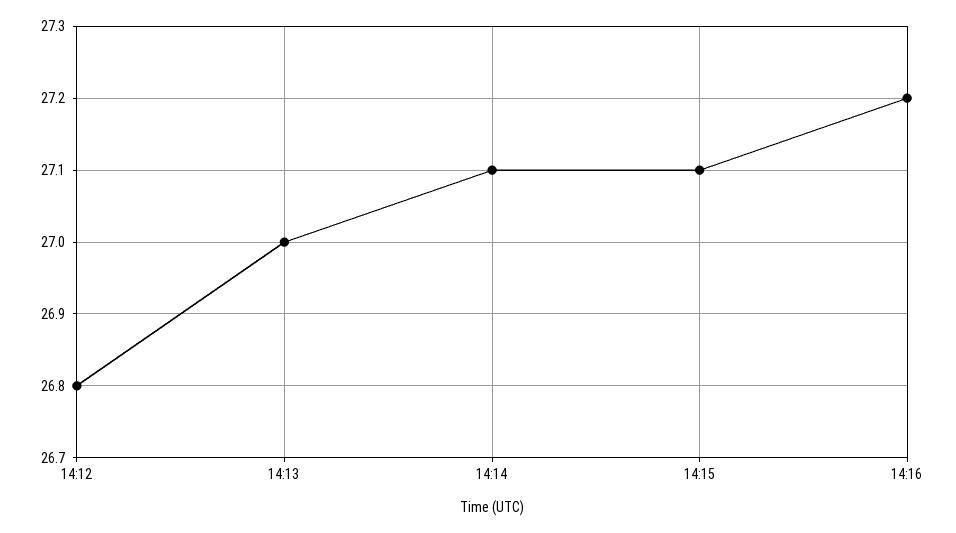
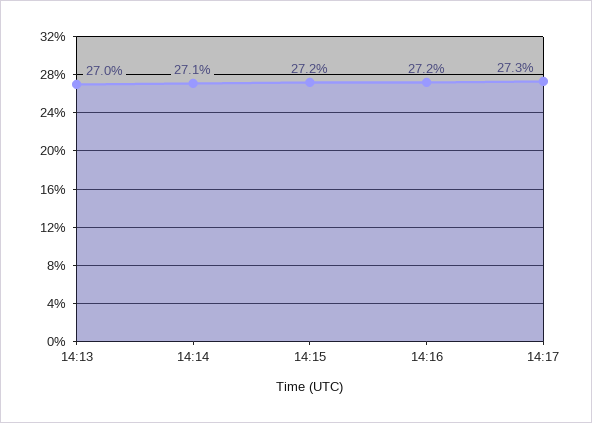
14:12: 26.8 -> none
14:15: 27.1 -> 27.2
14:17: none -> 27.3

